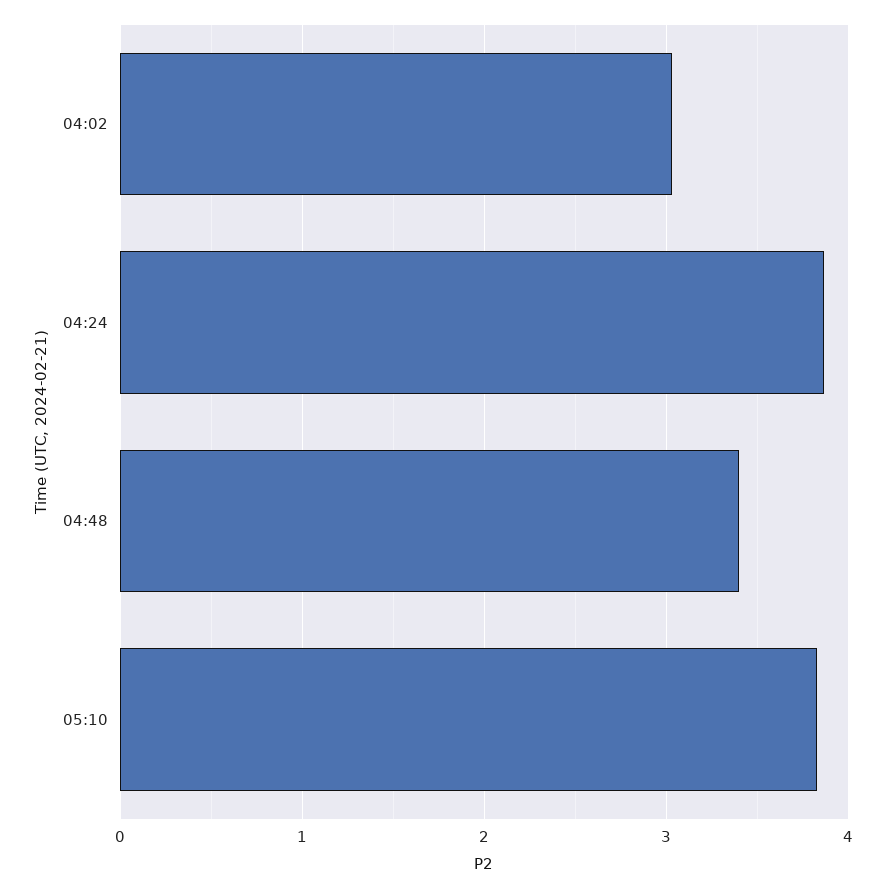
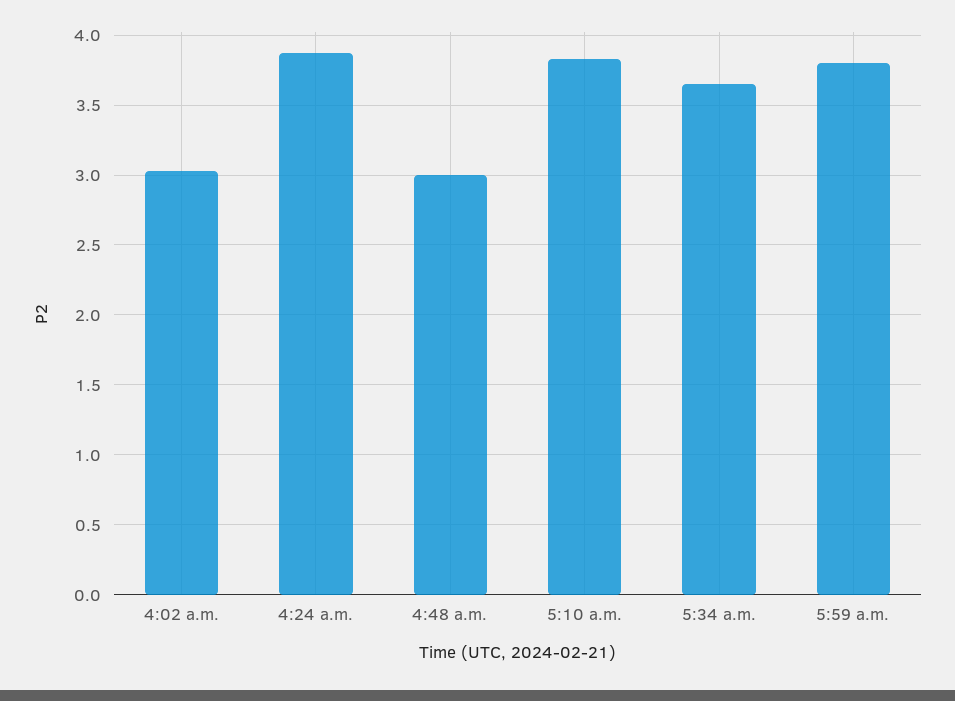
04:48: 3.4 -> 3
5:34 a.m.: none -> 3.65
5:59 a.m.: none -> 3.8

